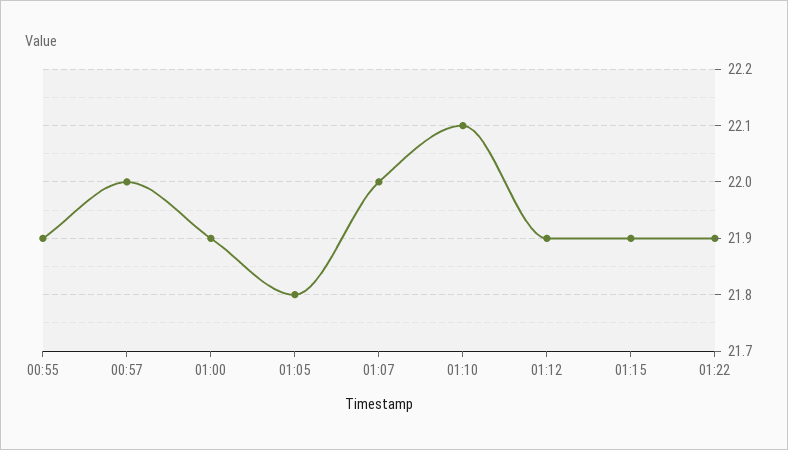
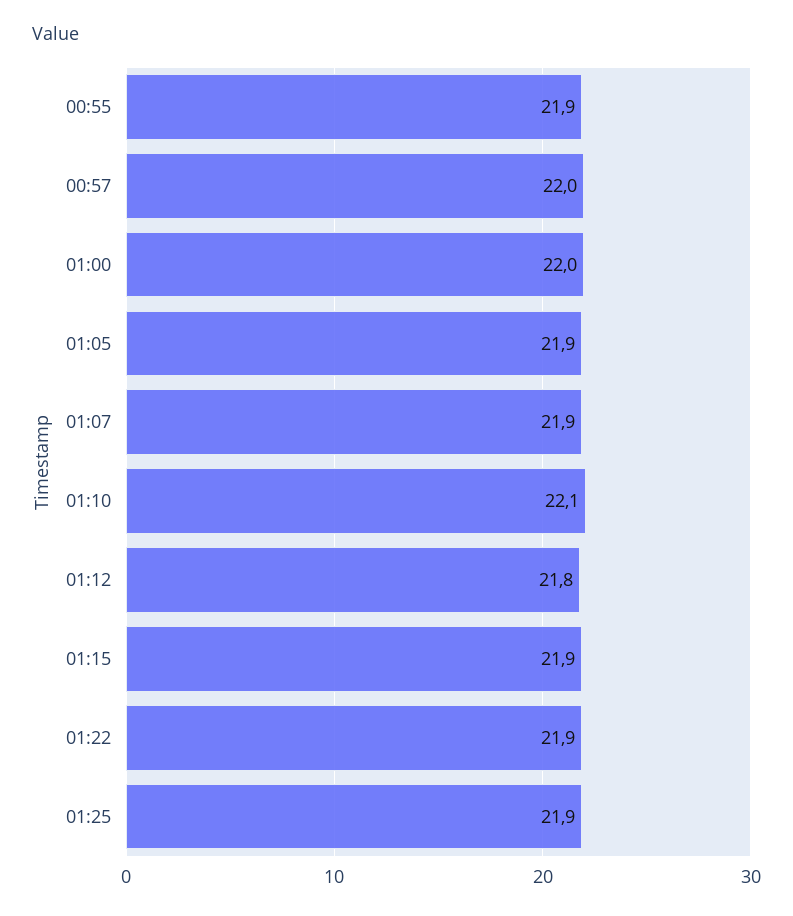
01:00: 21.9 -> 22
01:05: 21.8 -> 21.9
01:07: 22 -> 21.9
01:12: 21.9 -> 21.8
01:25: none -> 21.9

